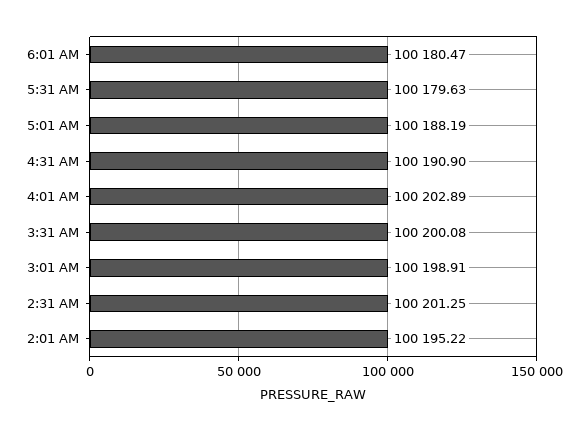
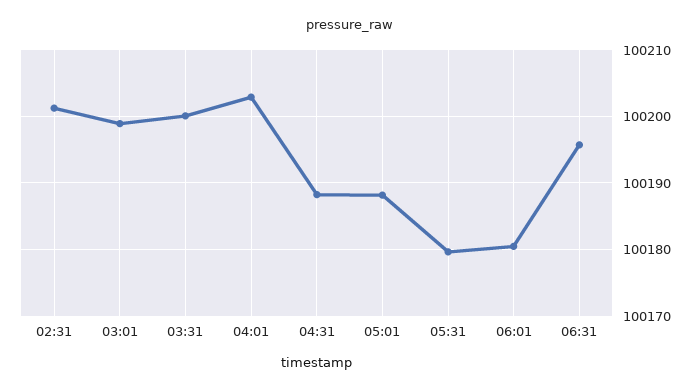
4:31 AM: 100190.9 -> 100188
2:01 AM: 100195.22 -> none
06:31: none -> 100196

